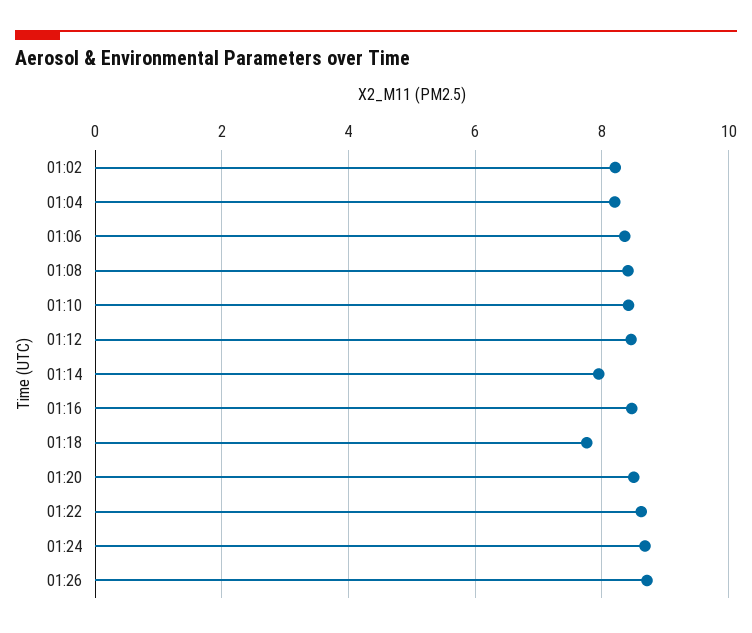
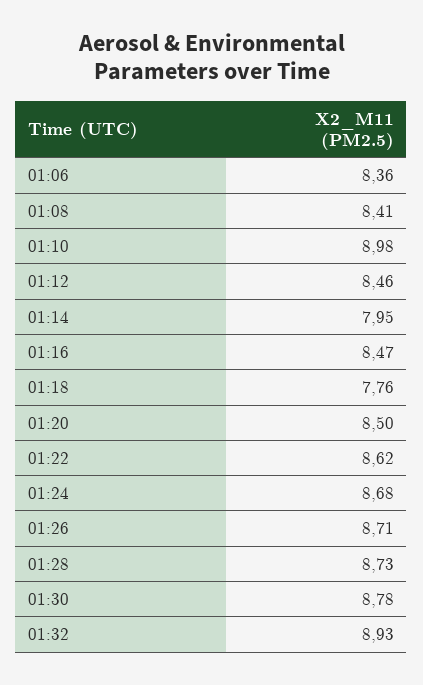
01:02: 8.2 -> none
01:04: 8.2 -> none
01:10: 8.4 -> 8.98
01:28: none -> 8.73
01:30: none -> 8.78
01:32: none -> 8.93

